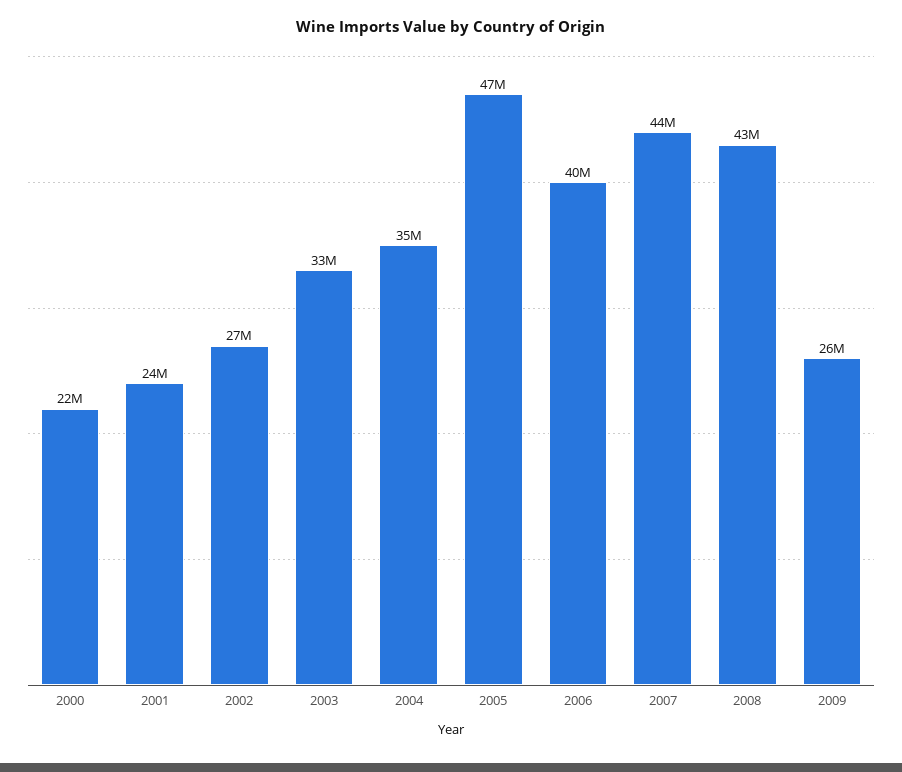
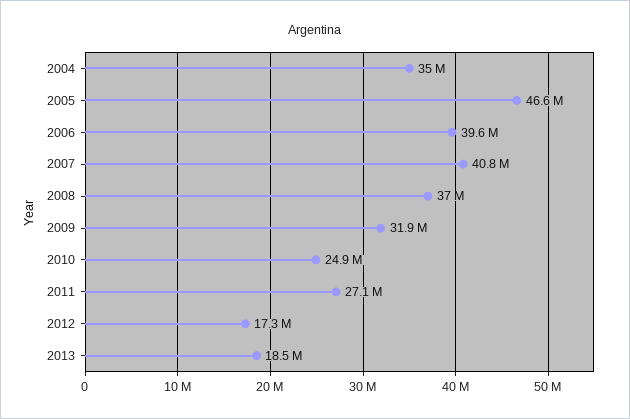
2000: 22000000 -> none
2001: 24000000 -> none
2002: 27000000 -> none
2003: 33000000 -> none
2007: 44000000 -> 40800000
2008: 43000000 -> 37000000
2009: 26000000 -> 31900000
2010: none -> 24900000
2011: none -> 27100000
2012: none -> 17300000
2013: none -> 18500000

